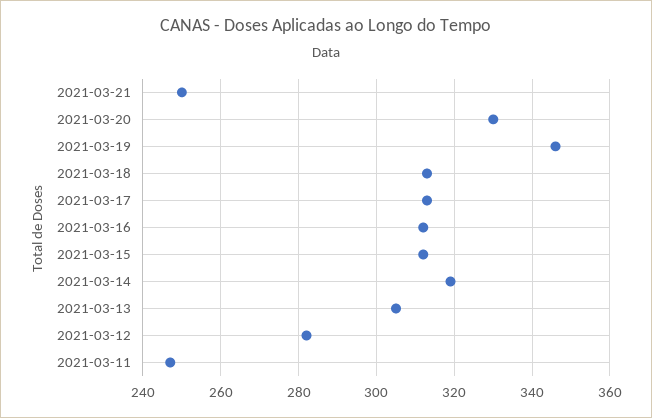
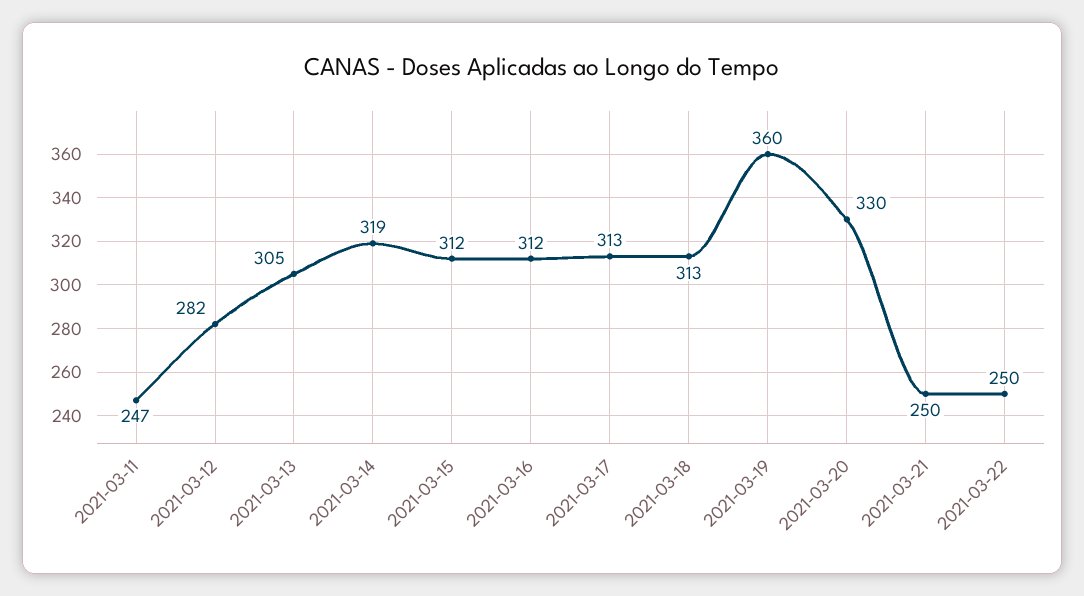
2021-03-19: 345 -> 360
2021-03-22: none -> 250

